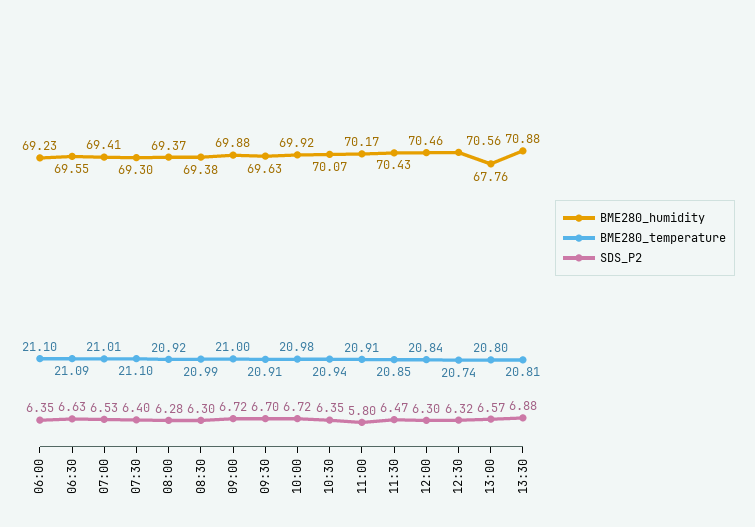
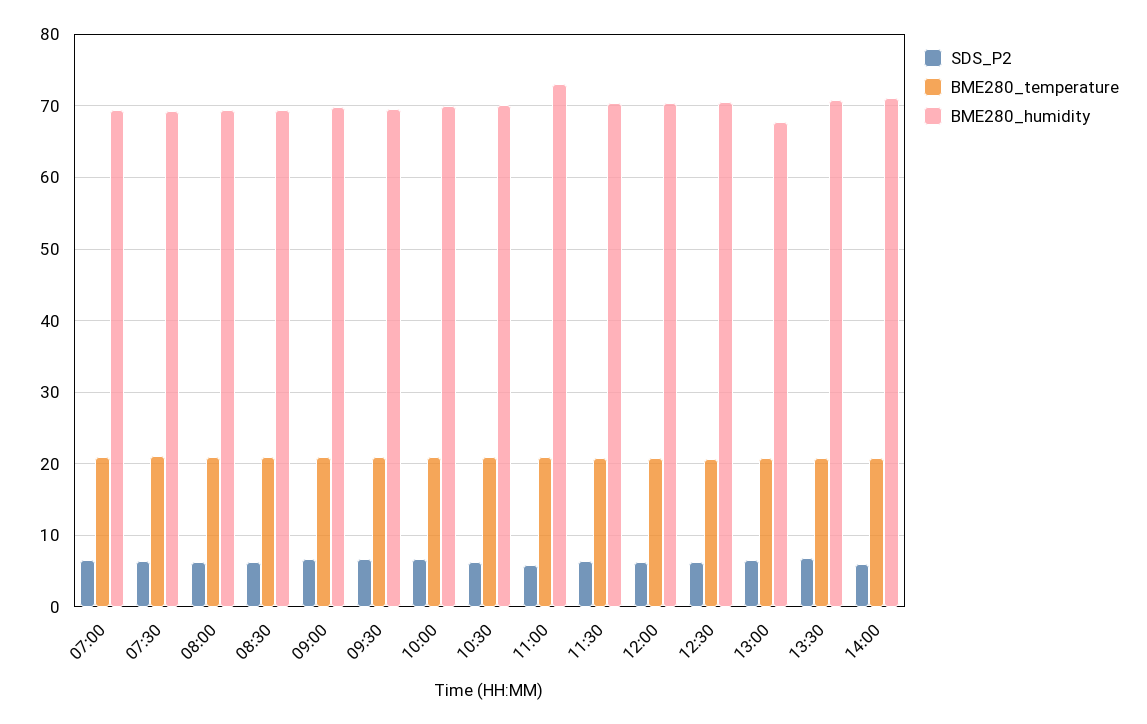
BME280_humidity, 06:00: 69.23 -> none
BME280_temperature, 06:00: 21.1 -> none
SDS_P2, 06:00: 6.35 -> none
BME280_humidity, 06:30: 69.55 -> none
BME280_temperature, 06:30: 21.09 -> none
SDS_P2, 06:30: 6.63 -> none
BME280_humidity, 11:00: 70.17 -> 73
SDS_P2, 14:00: none -> 6
BME280_temperature, 14:00: none -> 21
BME280_humidity, 14:00: none -> 71

